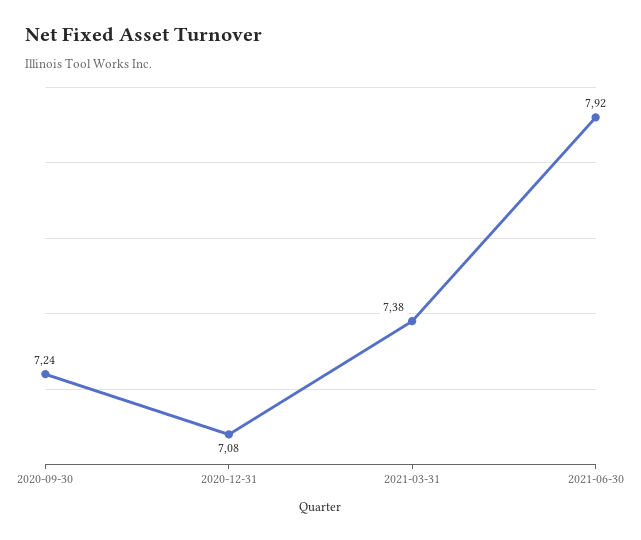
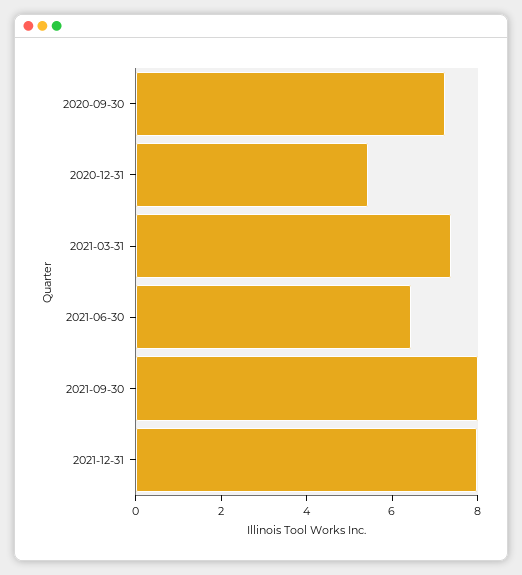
2020-12-31: 7.08 -> 5.5
2021-06-30: 7.92 -> 6.5
2021-09-30: none -> 8
2021-12-31: none -> 8

